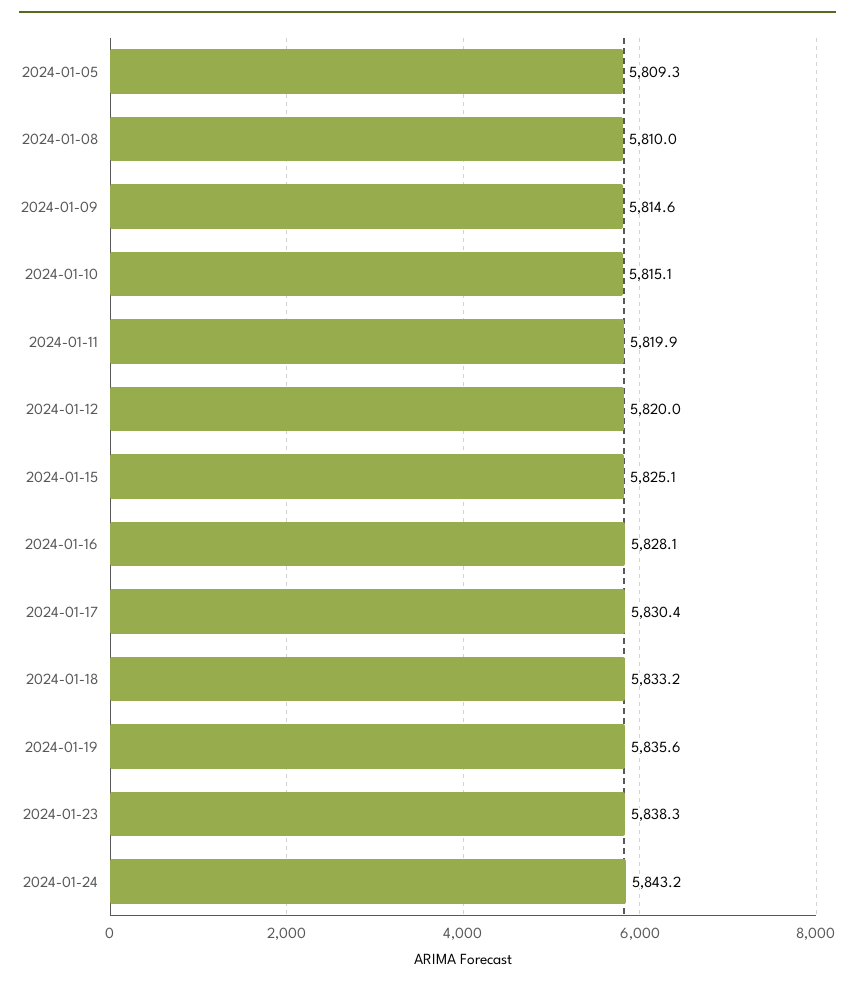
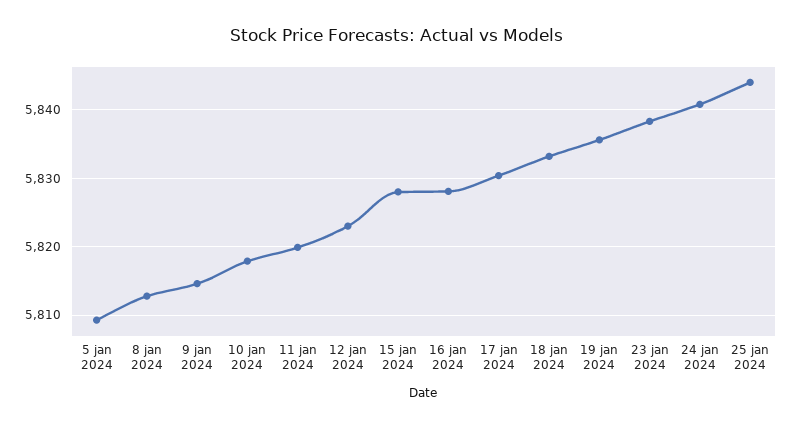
2024-01-08: 5810 -> 5813
2024-01-10: 5815.1 -> 5818
2024-01-12: 5820 -> 5823
2024-01-15: 5825.1 -> 5828
2024-01-24: 5843.2 -> 5841
25 jan 2024: none -> 5844

